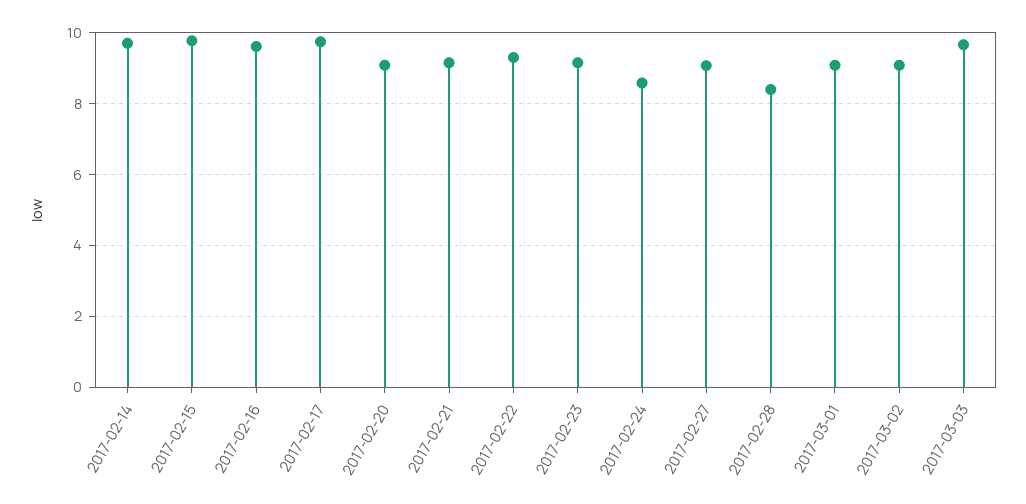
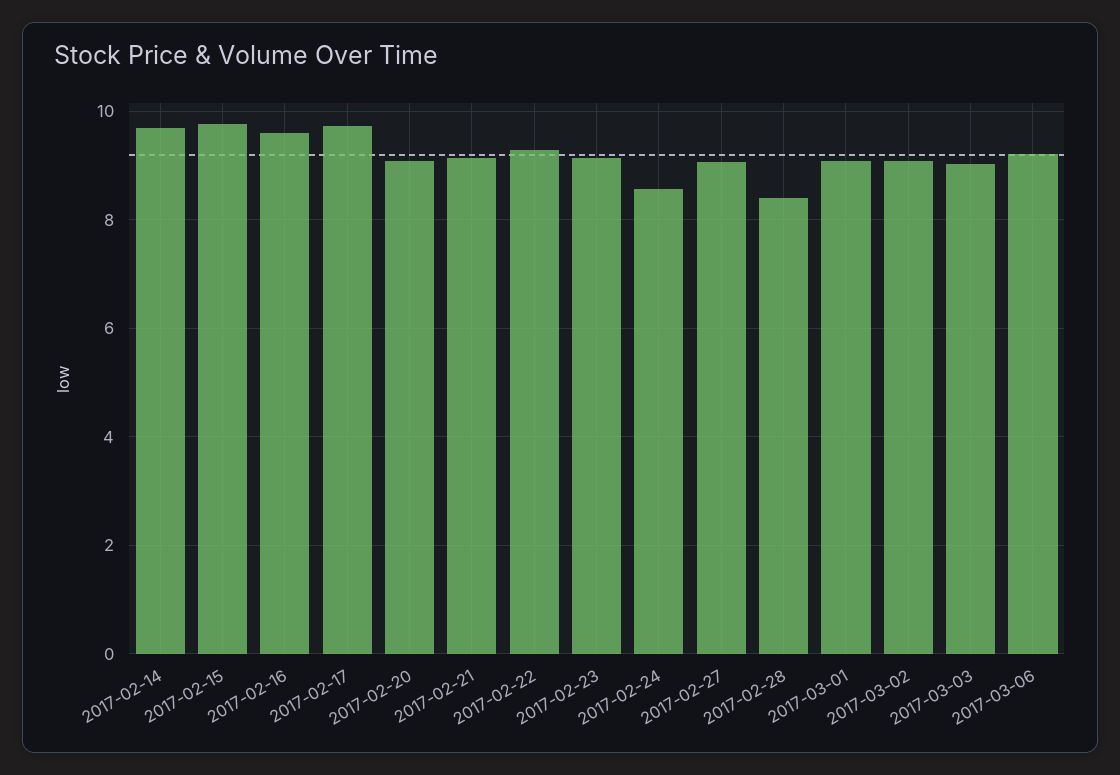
2017-03-03: 9.6 -> 9
2017-03-06: none -> 9.2

